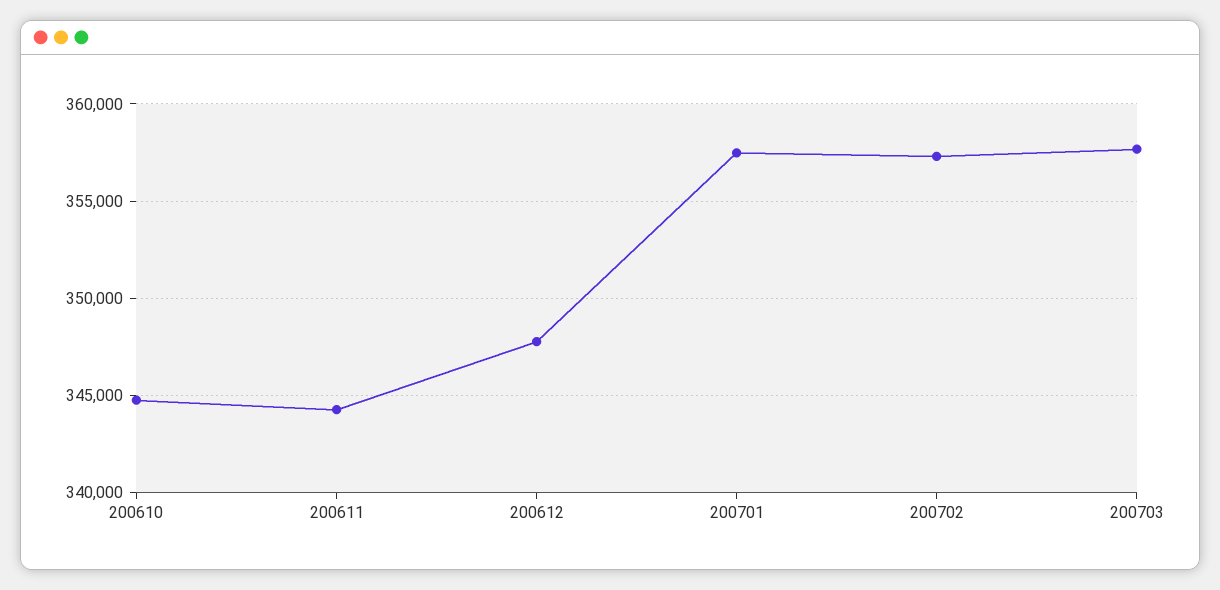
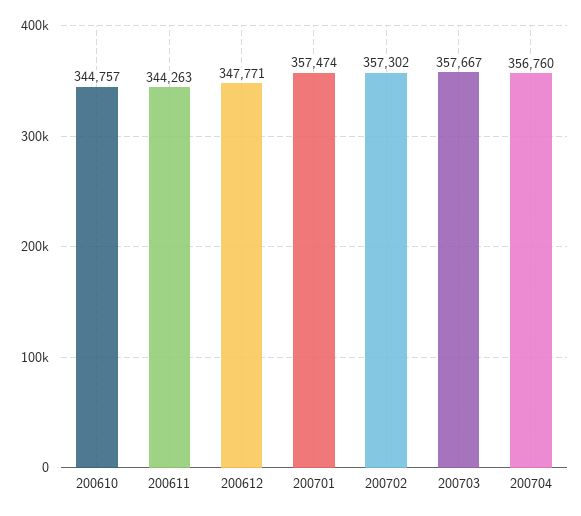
200704: none -> 356760

